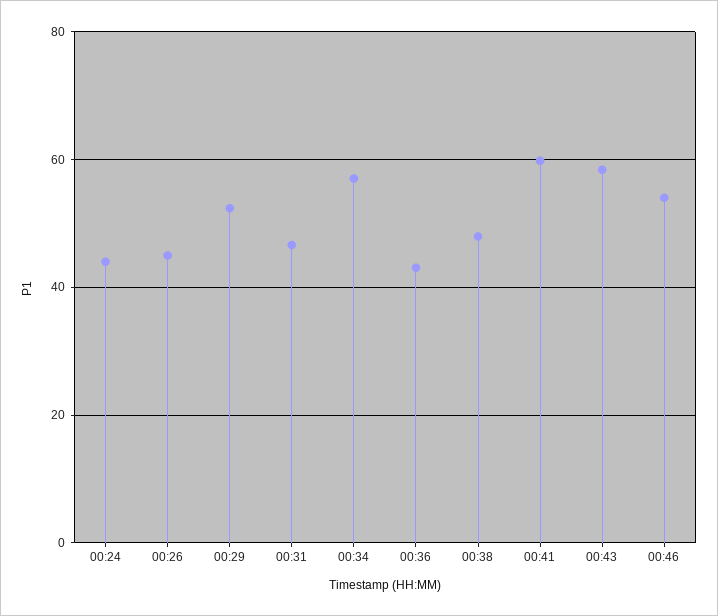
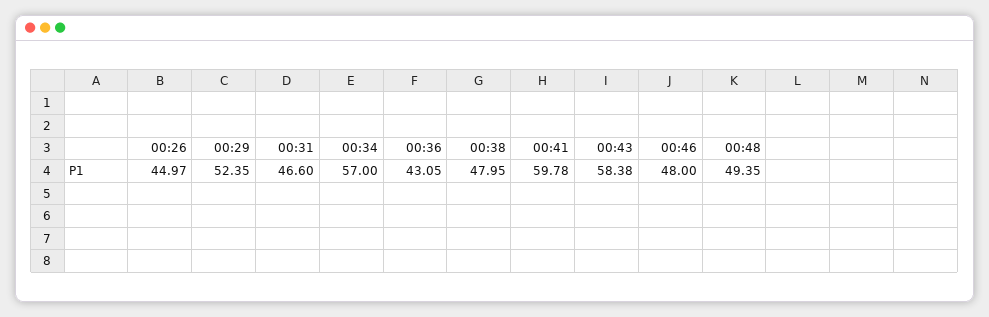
00:24: 44 -> none
00:46: 54 -> 48
00:48: none -> 49.35

